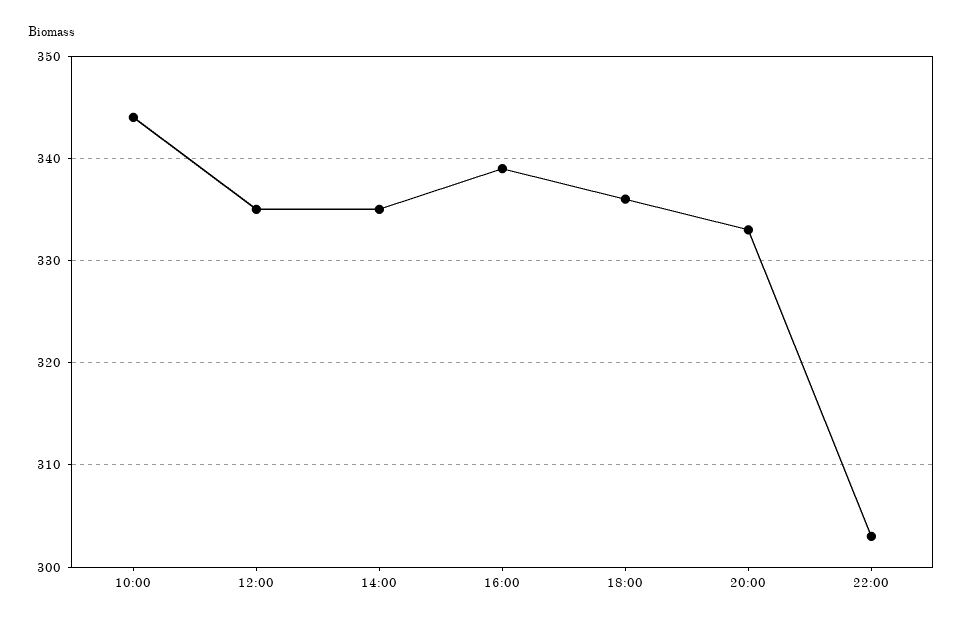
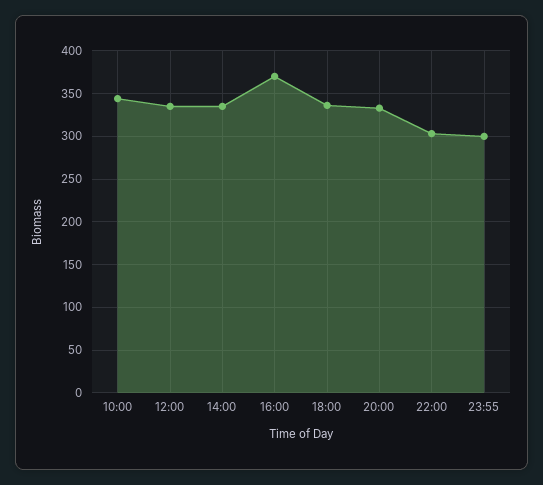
16:00: 339 -> 370
23:55: none -> 300

